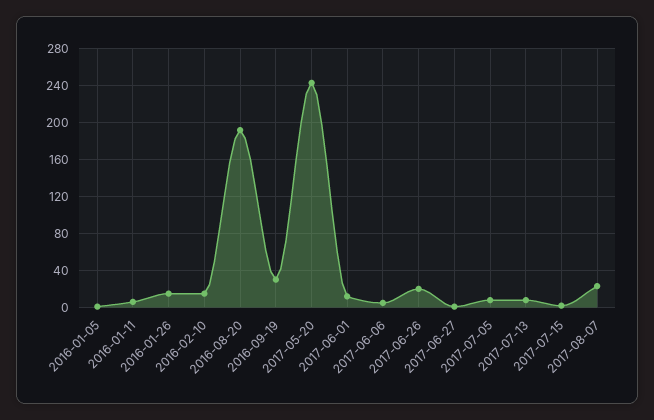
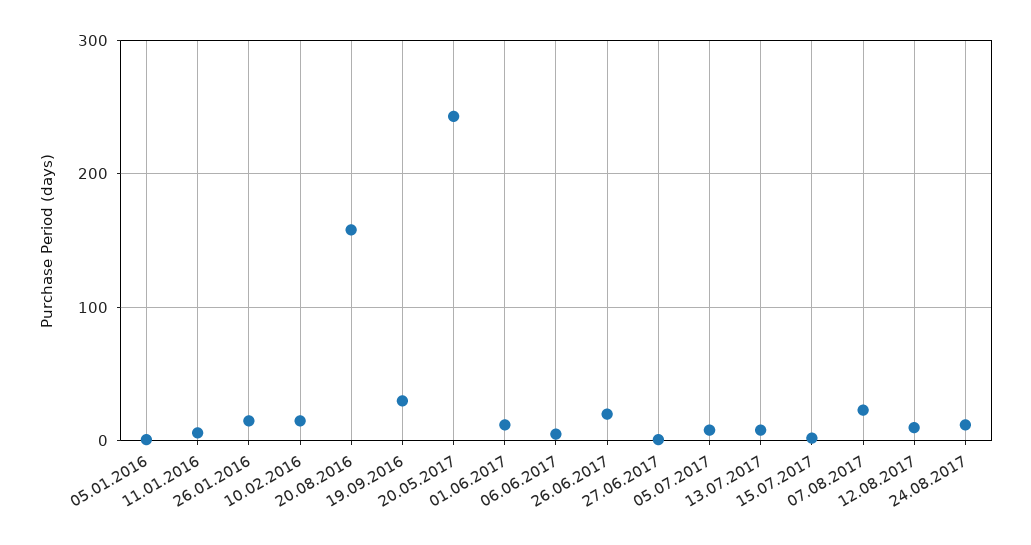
2016-08-20: 190 -> 160
12.08.2017: none -> 10
24.08.2017: none -> 10

